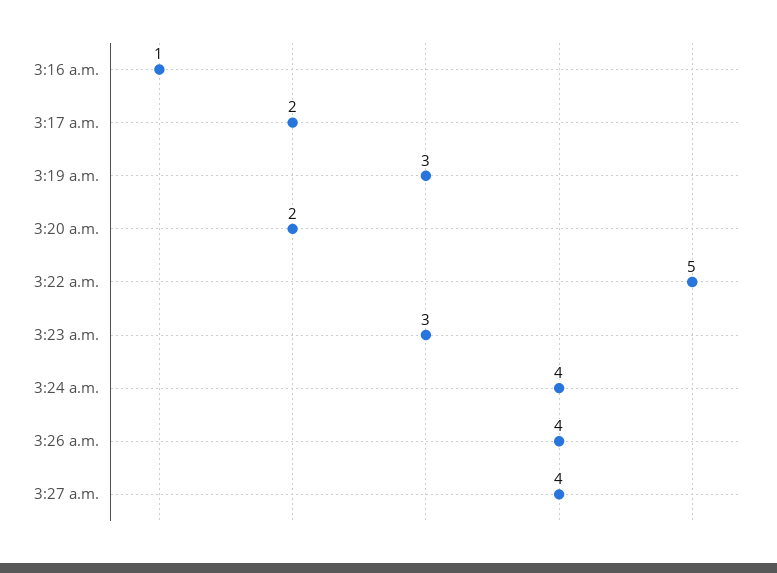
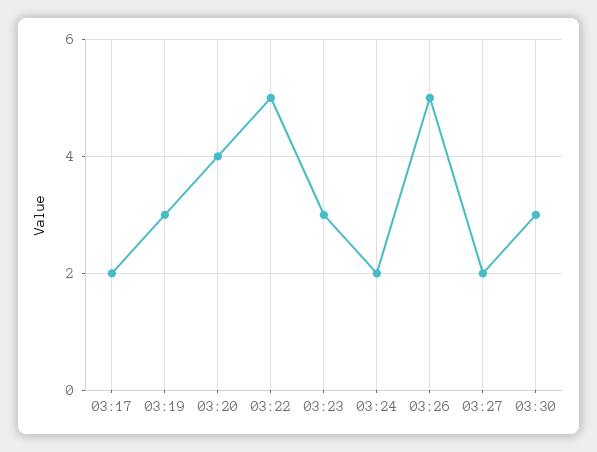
3:16 a.m.: 1 -> none
3:20 a.m.: 2 -> 4
3:24 a.m.: 4 -> 2
3:26 a.m.: 4 -> 5
3:27 a.m.: 4 -> 2
03:30: none -> 3

